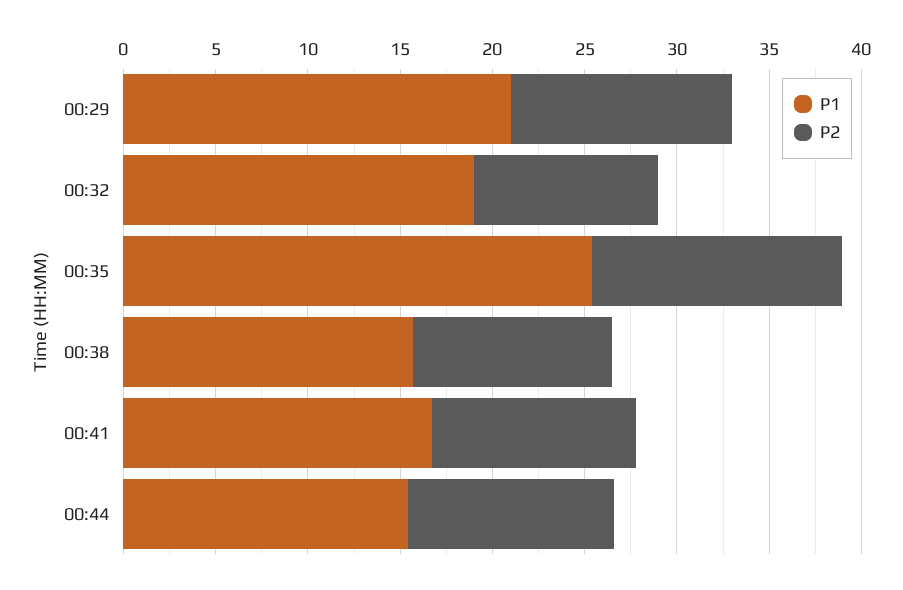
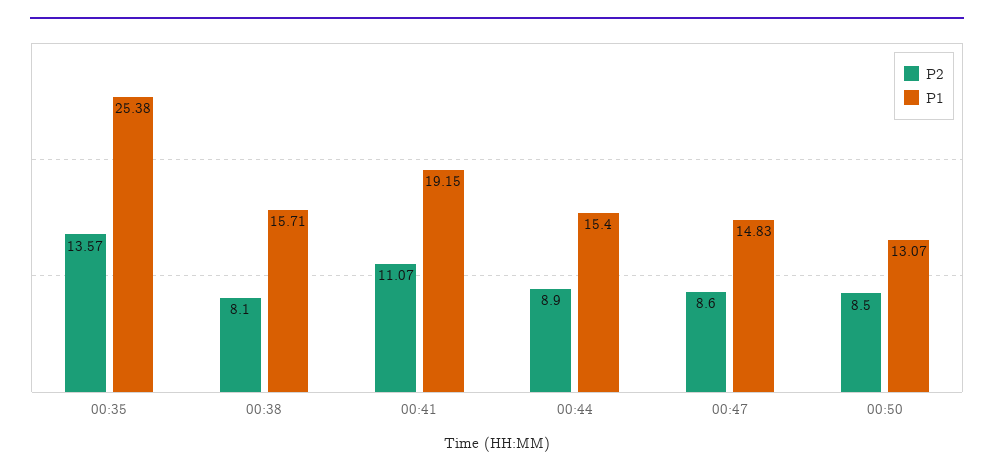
P1, 00:29: 21 -> none
P2, 00:29: 12 -> none
P1, 00:32: 19 -> none
P2, 00:32: 10 -> none
P2, 00:38: 11 -> 8.1
P1, 00:41: 17 -> 19.15
P2, 00:44: 11 -> 8.9
P2, 00:47: none -> 8.6
P1, 00:47: none -> 14.83
P2, 00:50: none -> 8.5
P1, 00:50: none -> 13.07

